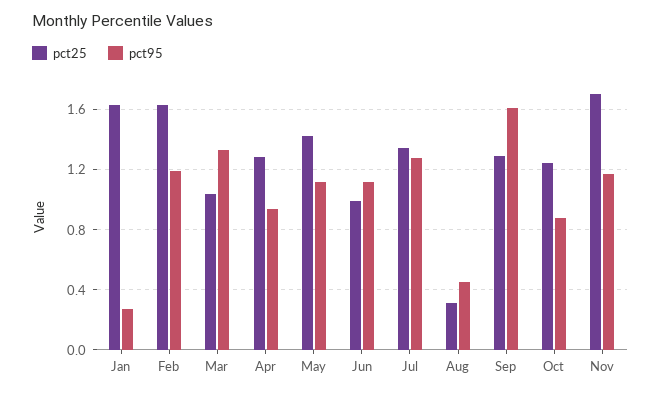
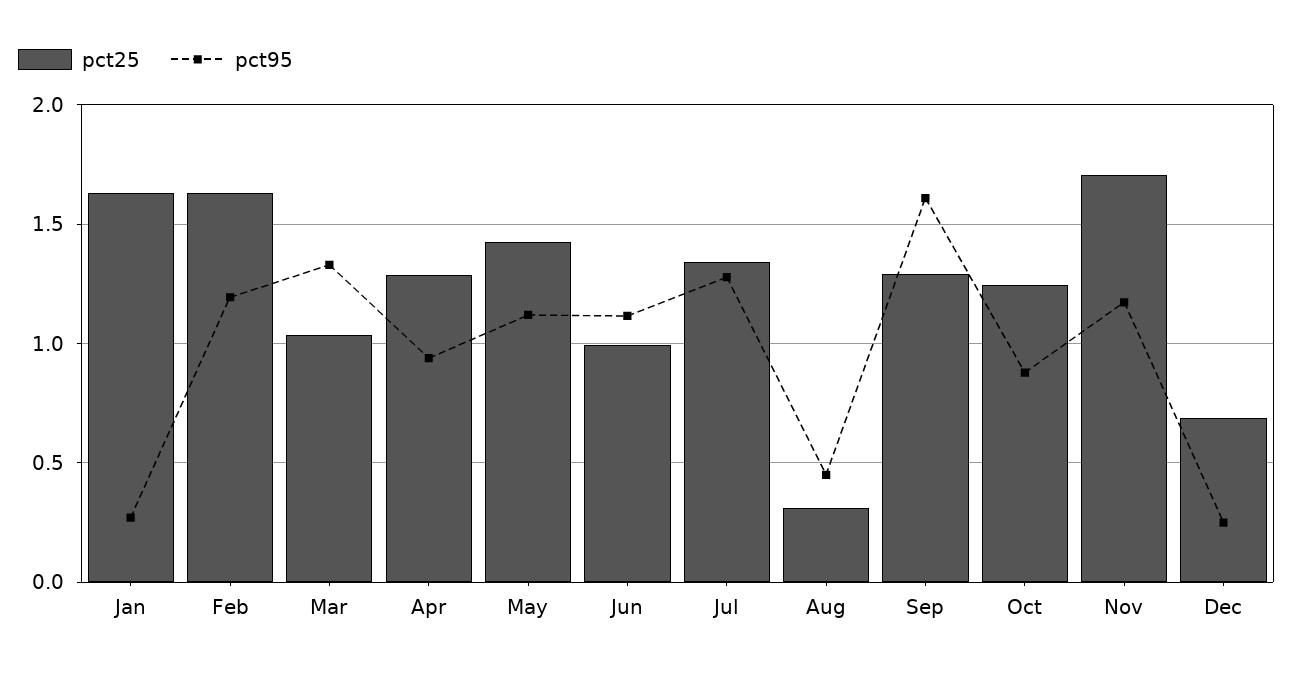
pct25, Dec: none -> 0.7
pct95, Dec: none -> 0.25

